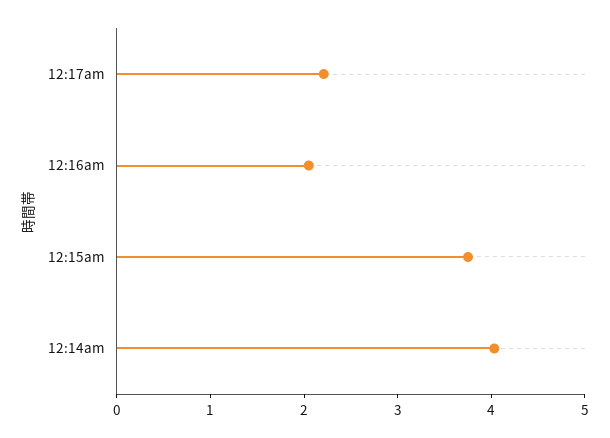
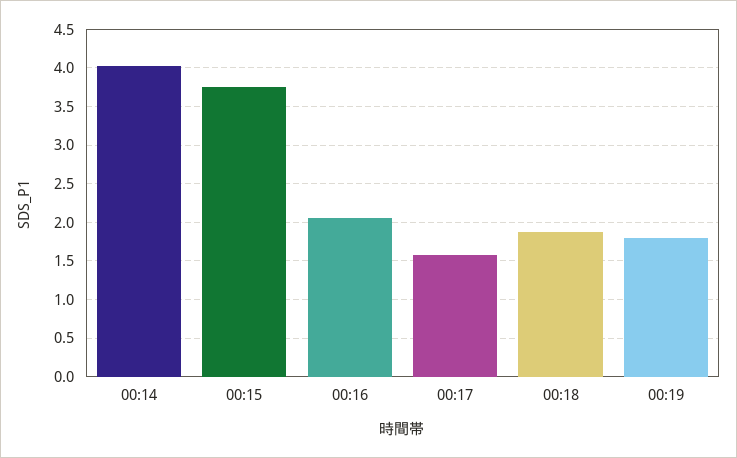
12:17am: 2.2 -> 1.6
00:18: none -> 1.9
00:19: none -> 1.8

